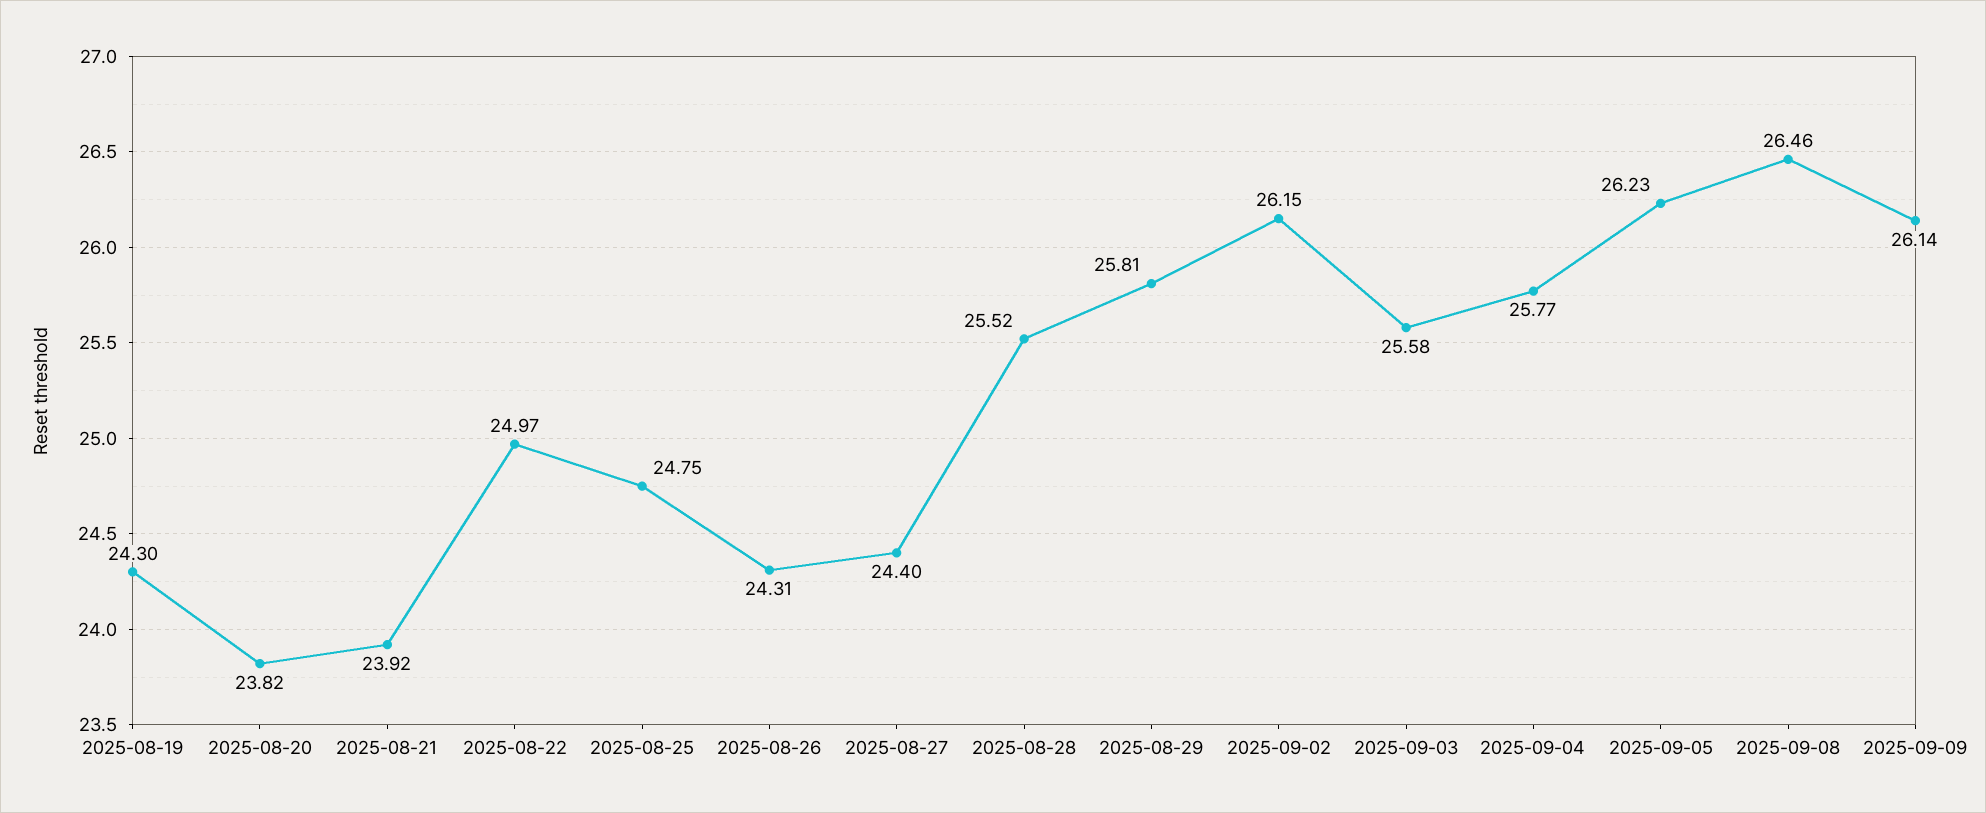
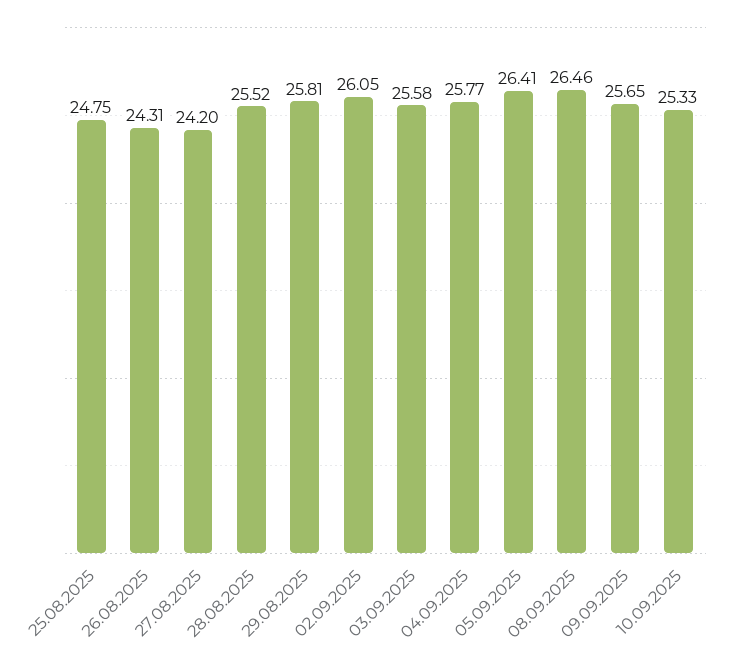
2025-08-19: 24.3 -> none
2025-08-20: 23.82 -> none
2025-08-21: 23.92 -> none
2025-08-22: 24.97 -> none
2025-08-27: 24.4 -> 24.2
2025-09-02: 26.15 -> 26.05
2025-09-05: 26.23 -> 26.41
2025-09-09: 26.14 -> 25.65
10.09.2025: none -> 25.33

